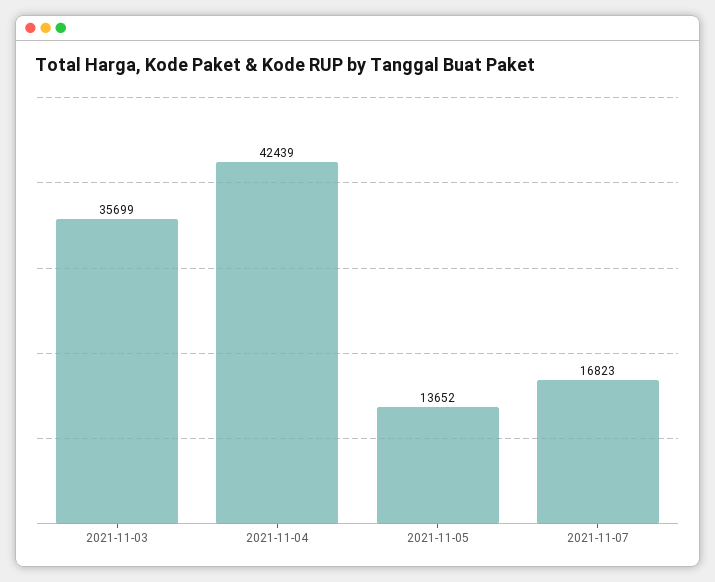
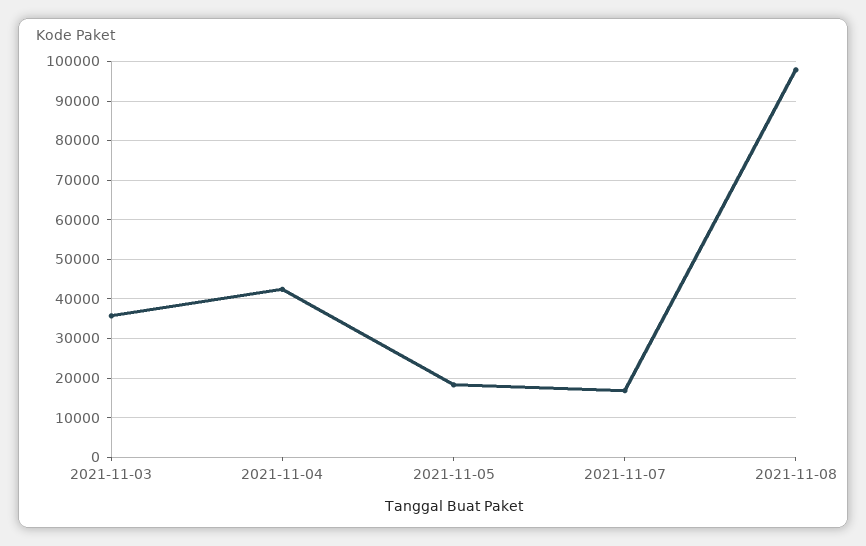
2021-11-05: 13652 -> 18000
2021-11-08: none -> 98000

